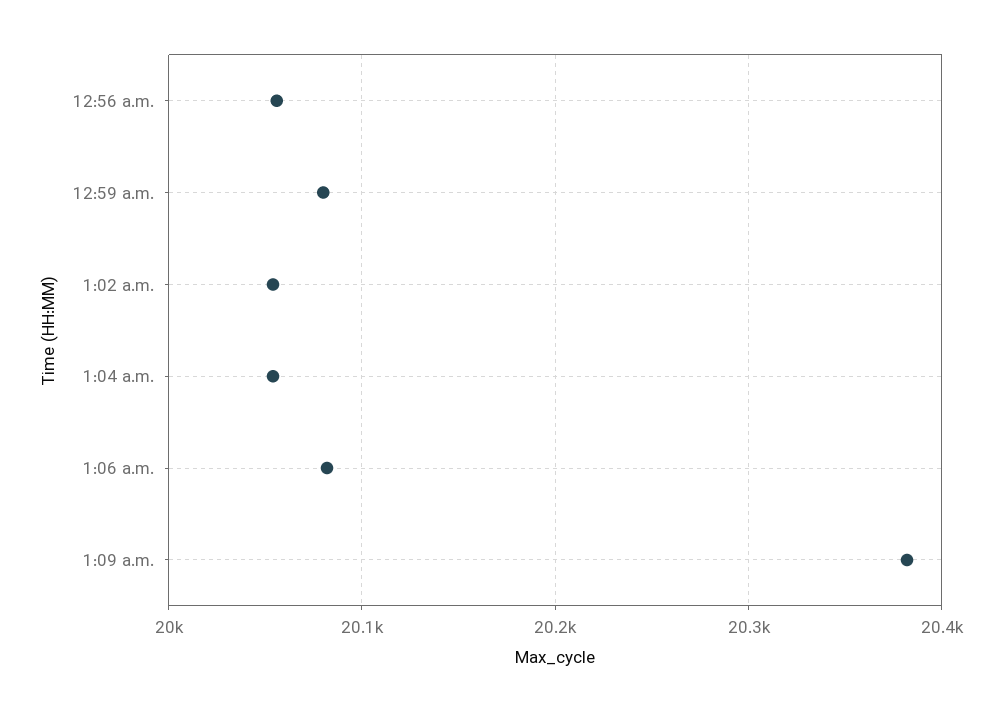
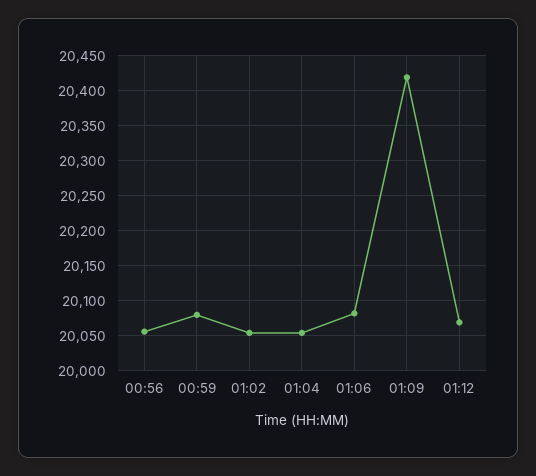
1:09 a.m.: 20380 -> 20420
01:12: none -> 20070

